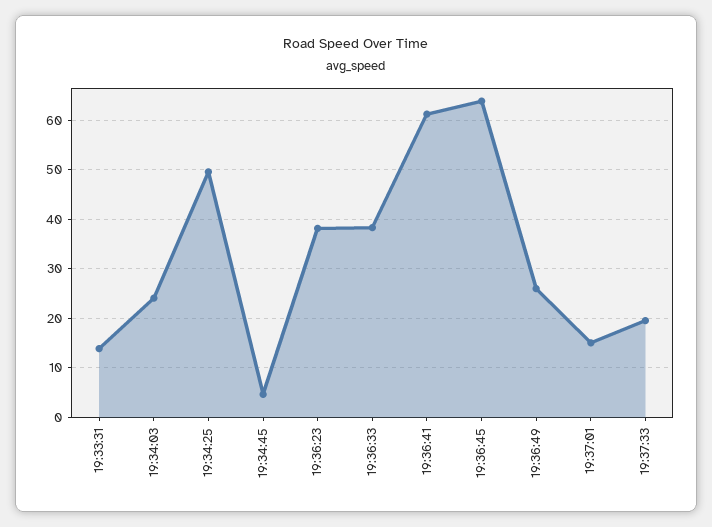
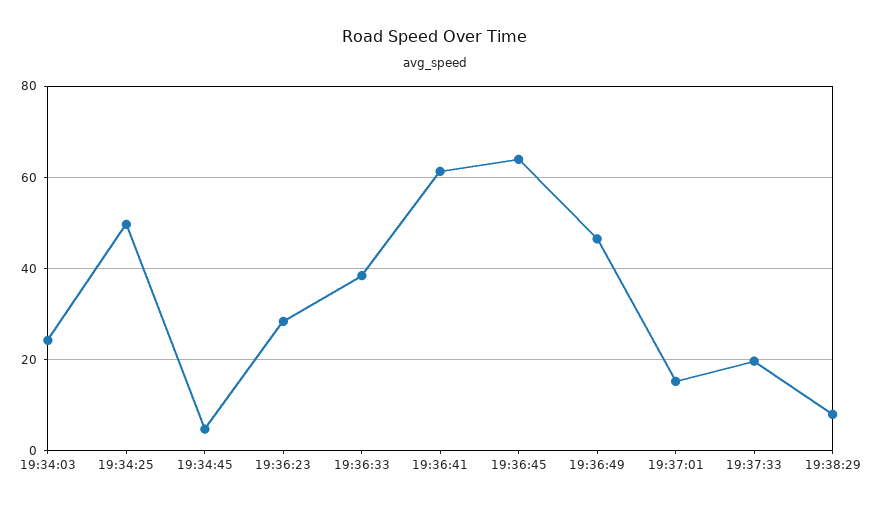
19:33:31: 14 -> none
19:36:23: 38 -> 28
19:36:49: 26 -> 46
19:38:29: none -> 8

